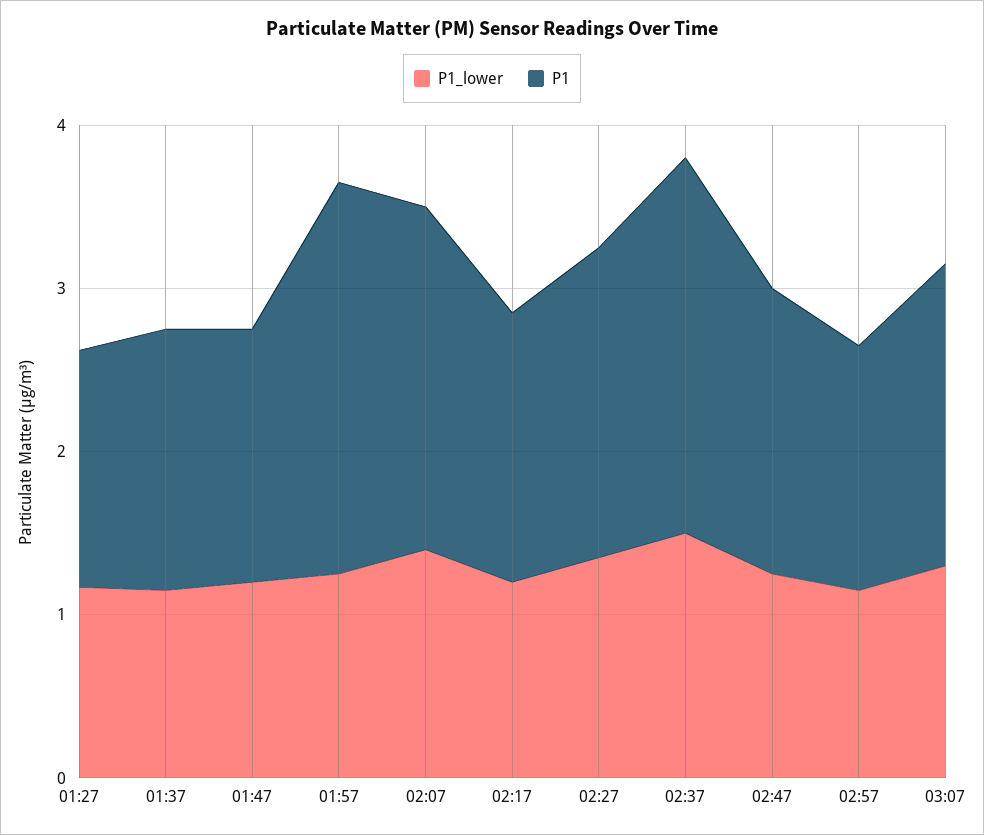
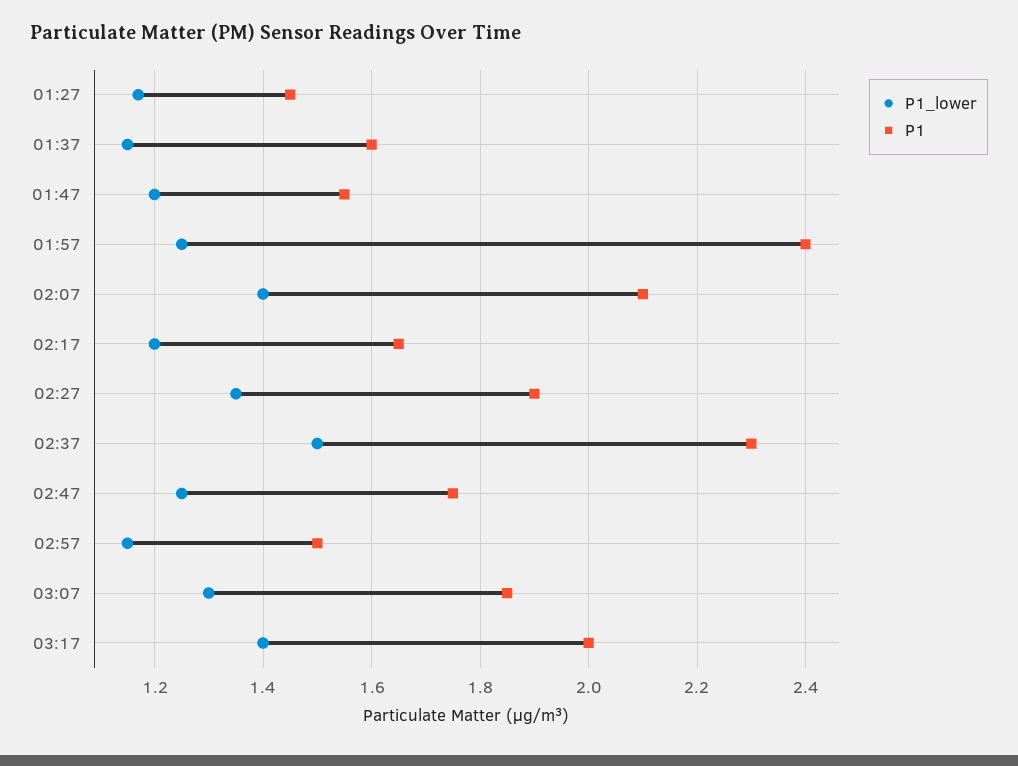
P1_lower, 03:17: none -> 1.4
P1, 03:17: none -> 2

